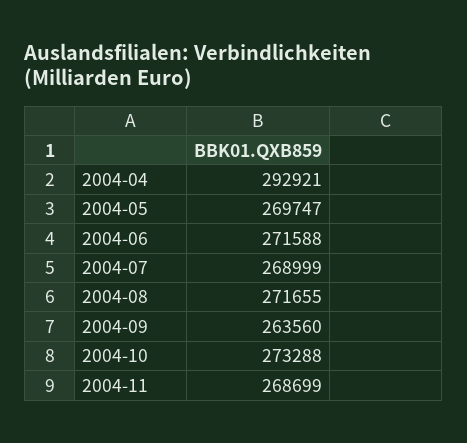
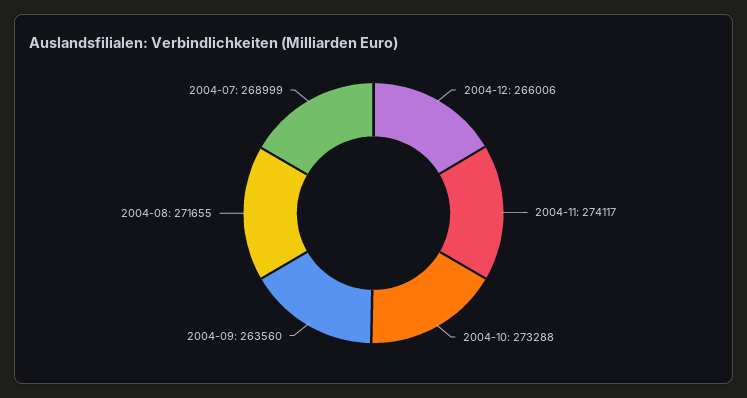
2004-04: 292921 -> none
2004-05: 269747 -> none
2004-06: 271588 -> none
2004-11: 268699 -> 274117
2004-12: none -> 266006

